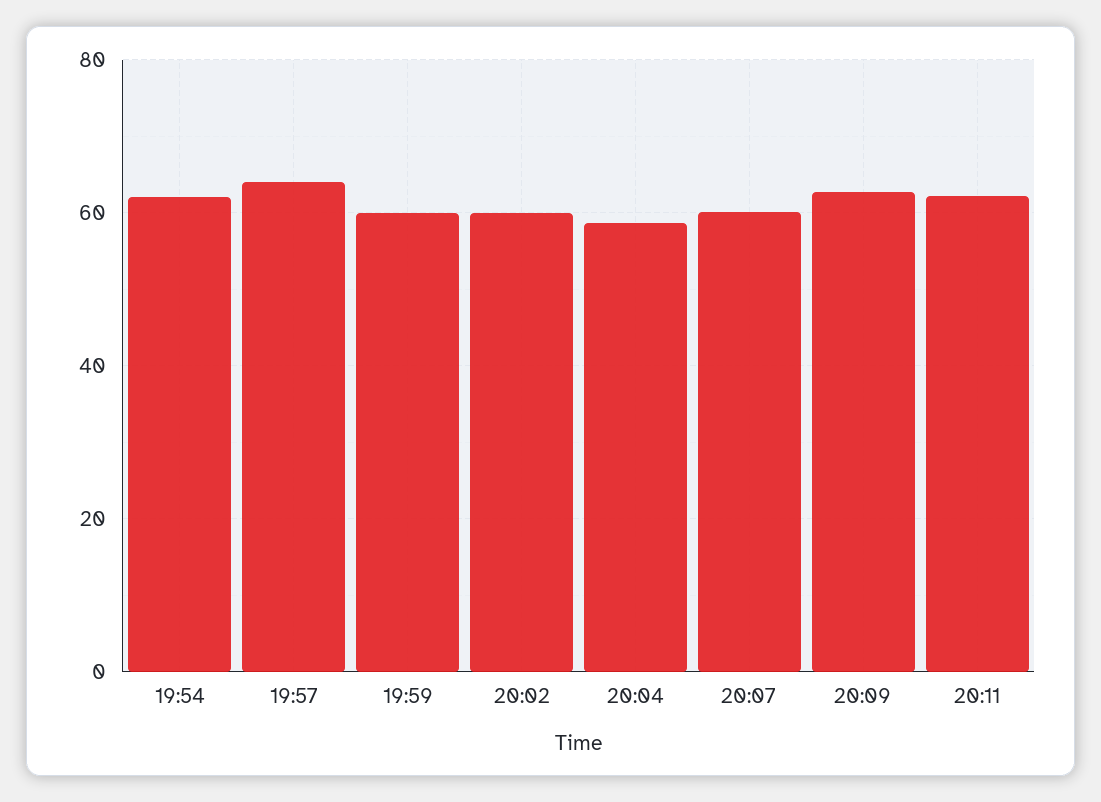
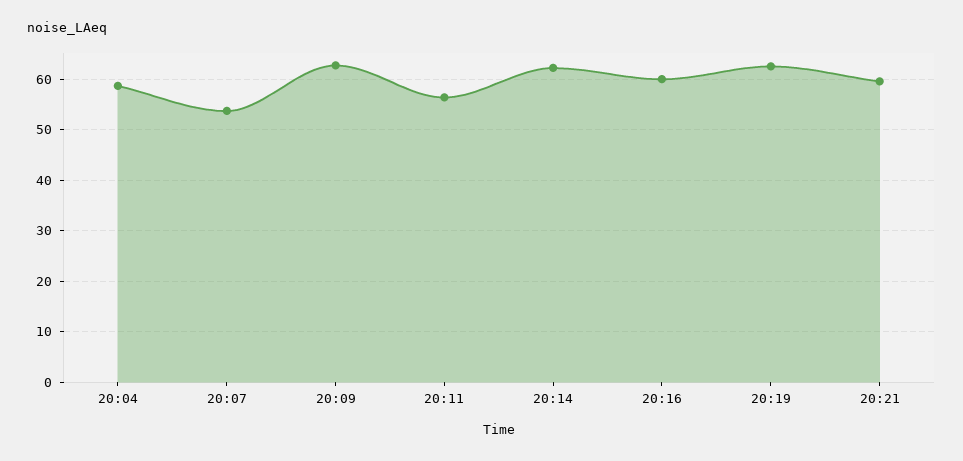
19:54: 62 -> none
19:57: 64 -> none
19:59: 60 -> none
20:02: 60 -> none
20:07: 60 -> 54
20:11: 62 -> 56
20:14: none -> 62
20:16: none -> 60
20:19: none -> 62
20:21: none -> 60

